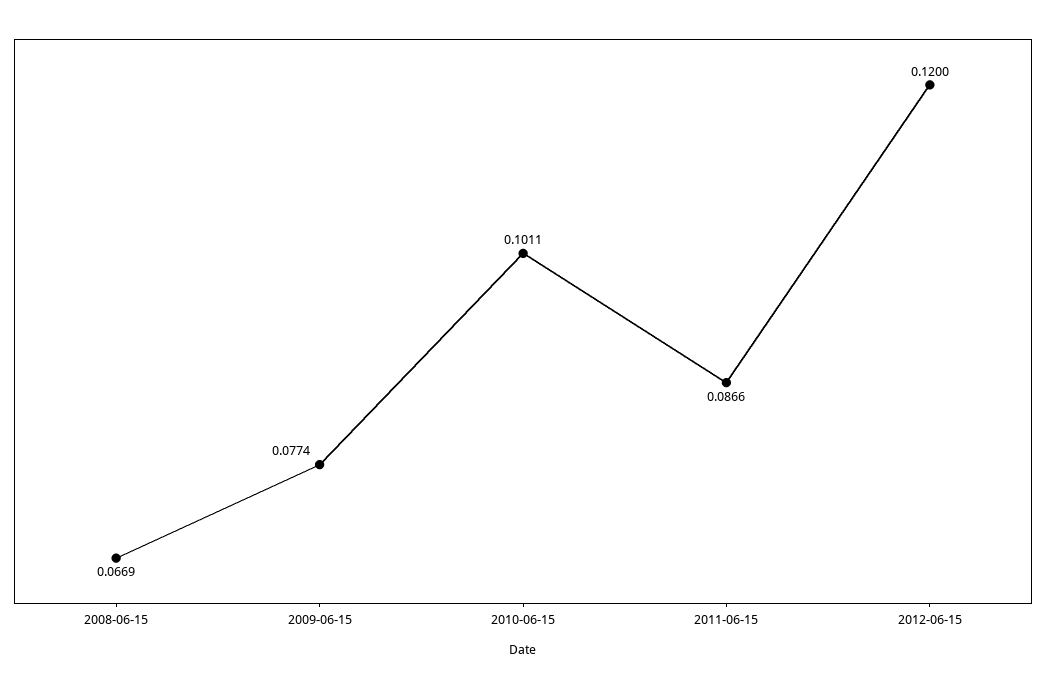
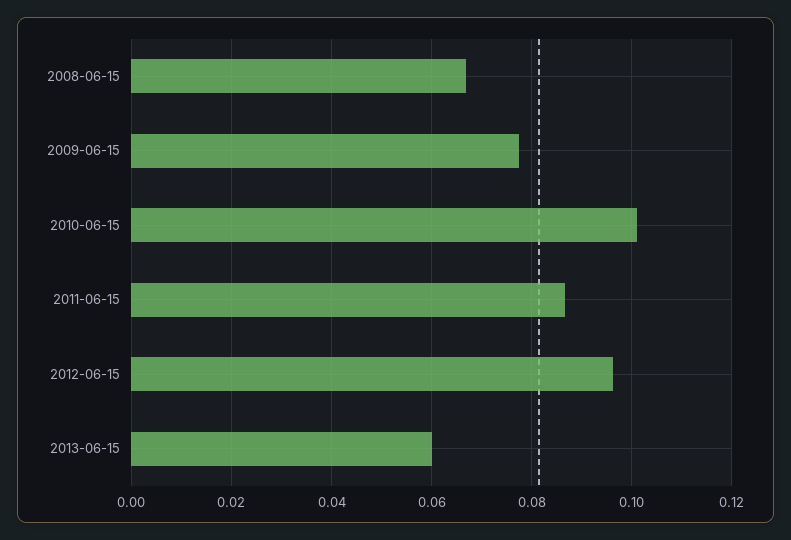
2012-06-15: 0.12 -> 0.096
2013-06-15: none -> 0.06

